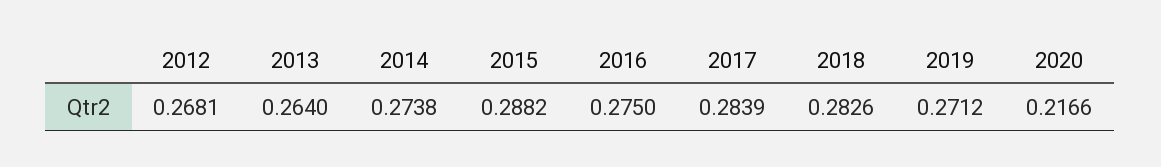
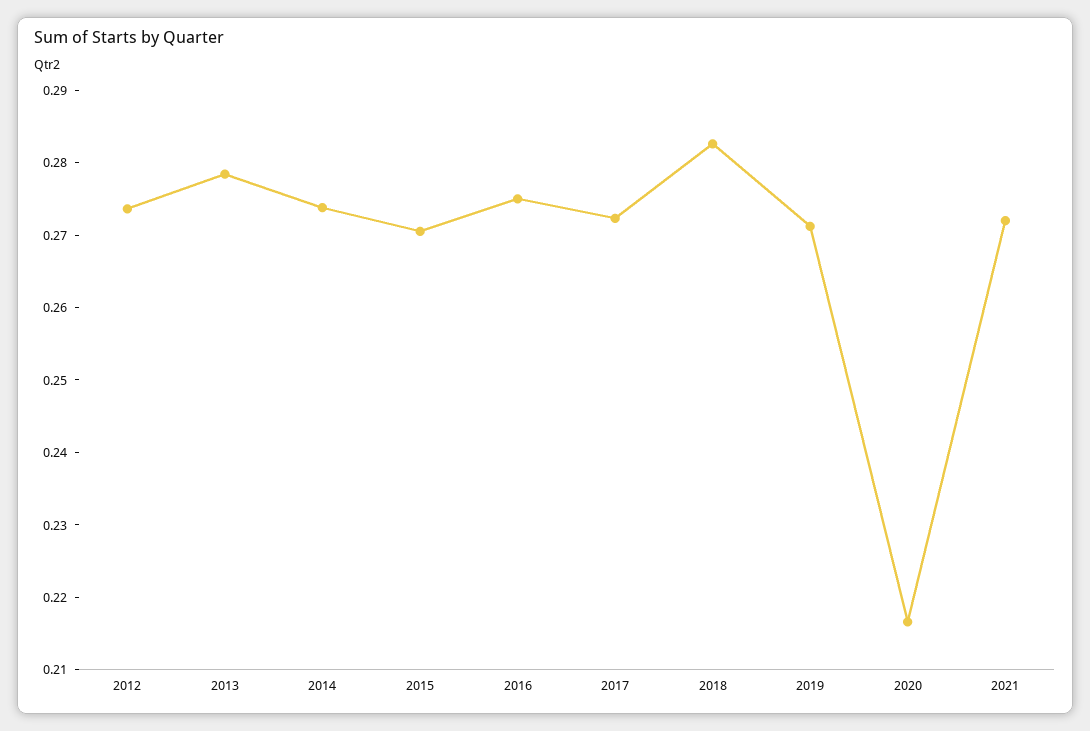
2012: 0.2681 -> 0.274
2013: 0.264 -> 0.278
2015: 0.2882 -> 0.27
2017: 0.2839 -> 0.272
2021: none -> 0.272

